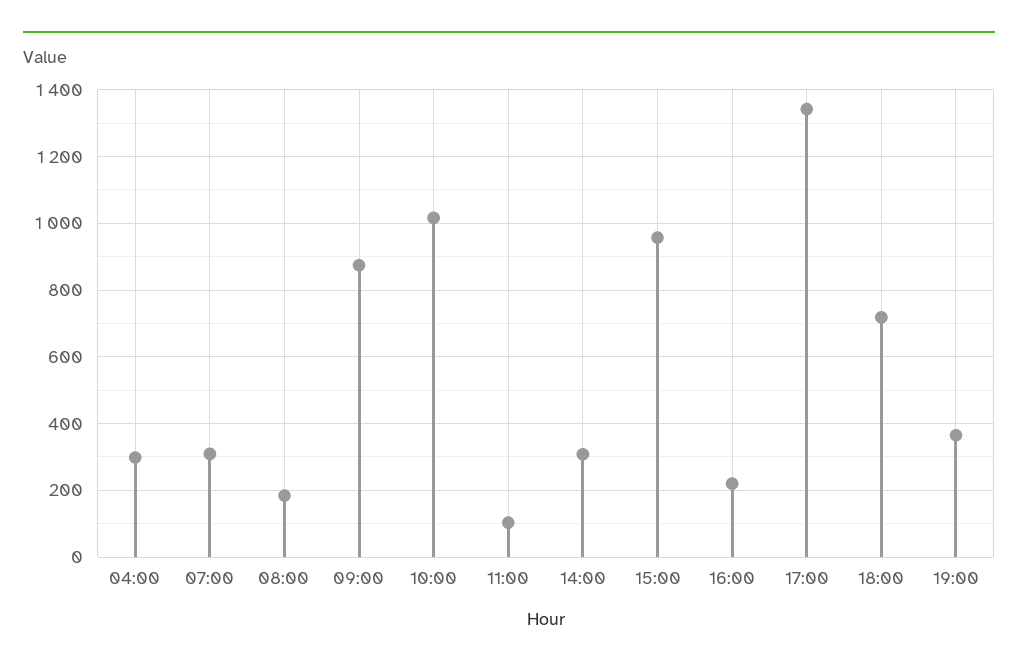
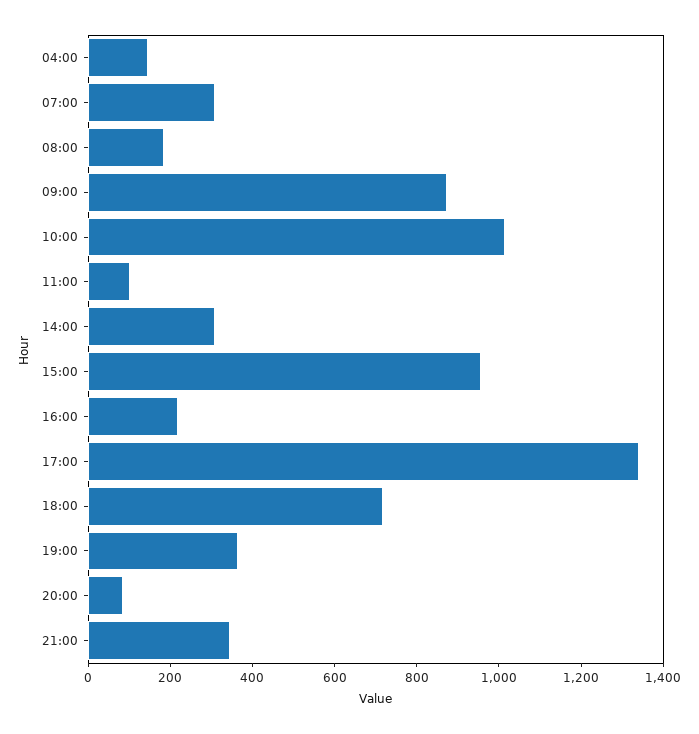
04:00: 300 -> 150
20:00: none -> 100
21:00: none -> 350

